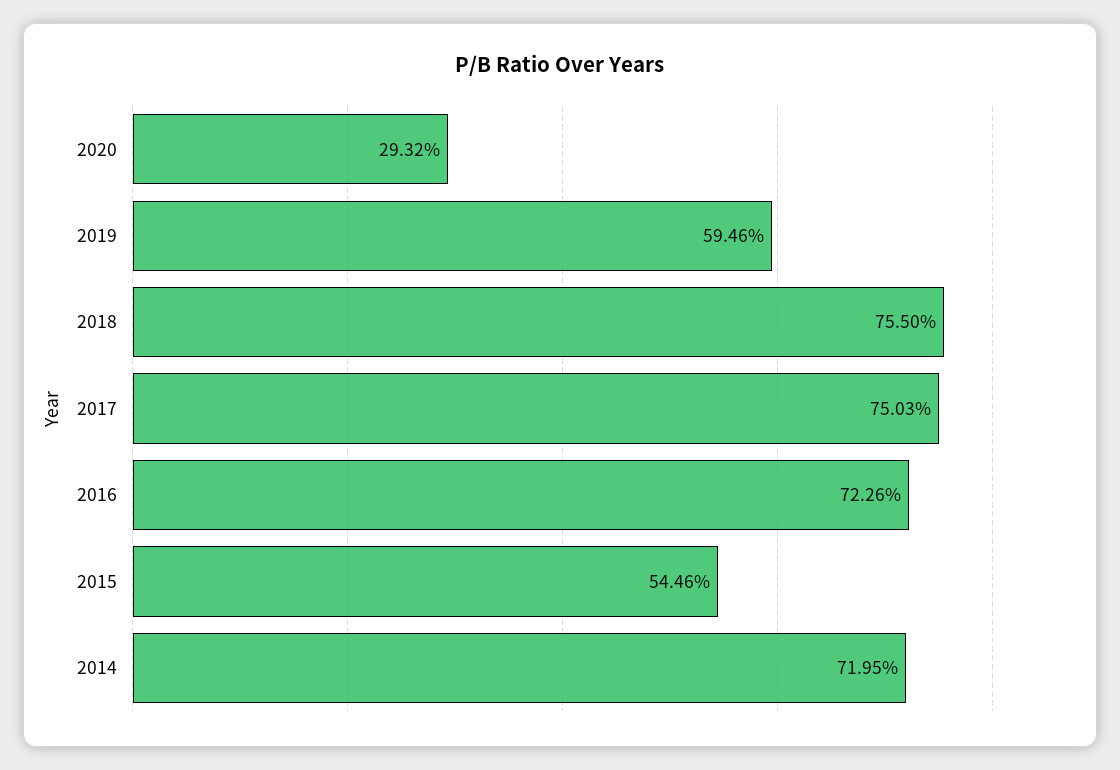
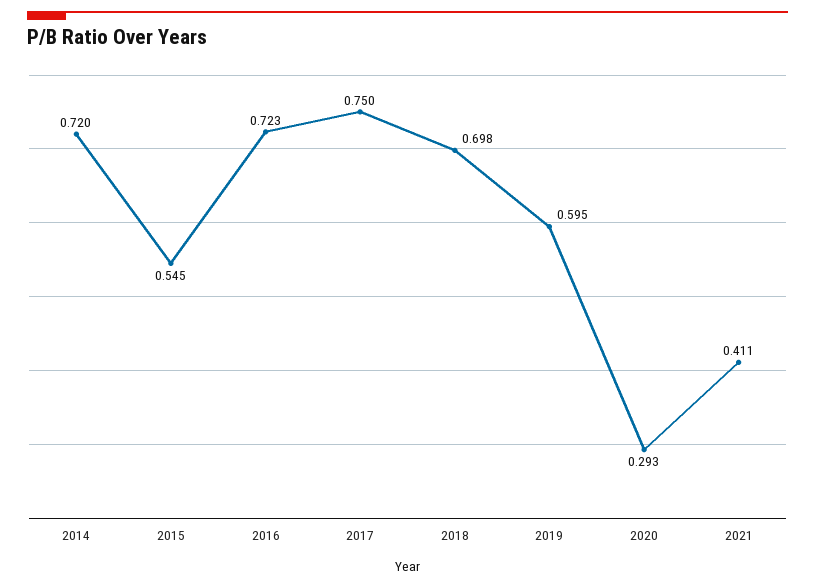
2018: 0.755 -> 0.698
2021: none -> 0.411

